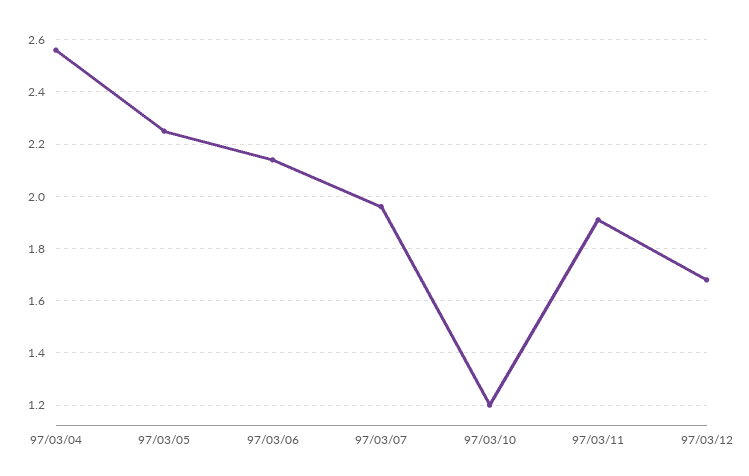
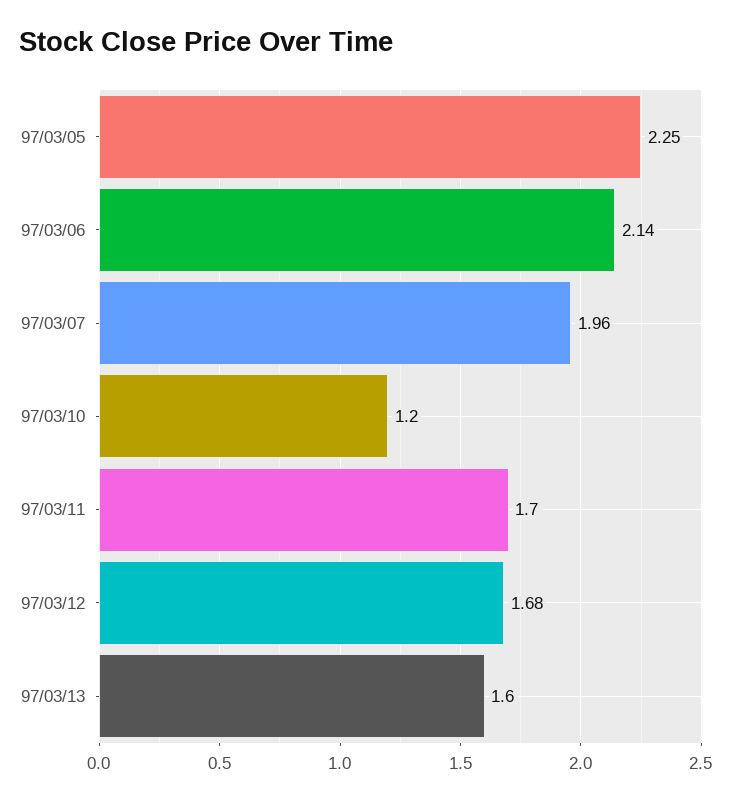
97/03/04: 2.55 -> none
97/03/11: 1.9 -> 1.7
97/03/13: none -> 1.6

